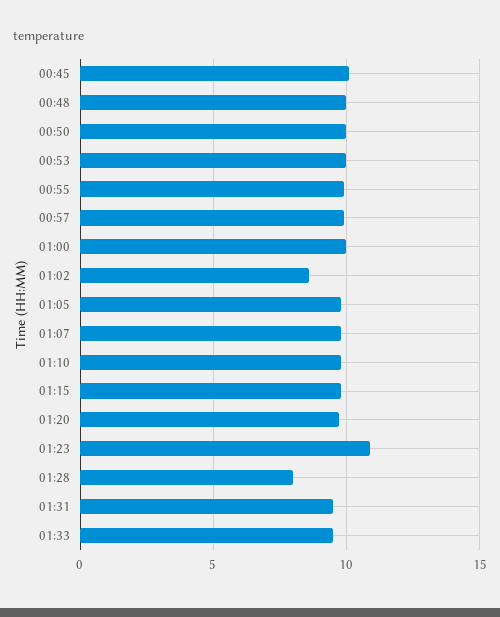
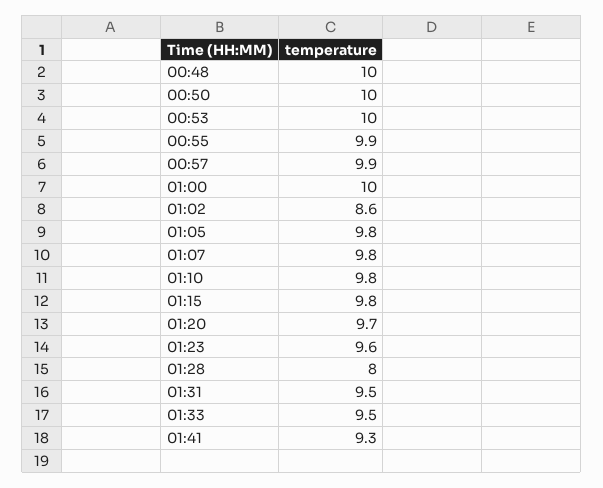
00:45: 10 -> none
01:23: 11 -> 9.6
01:41: none -> 9.3

